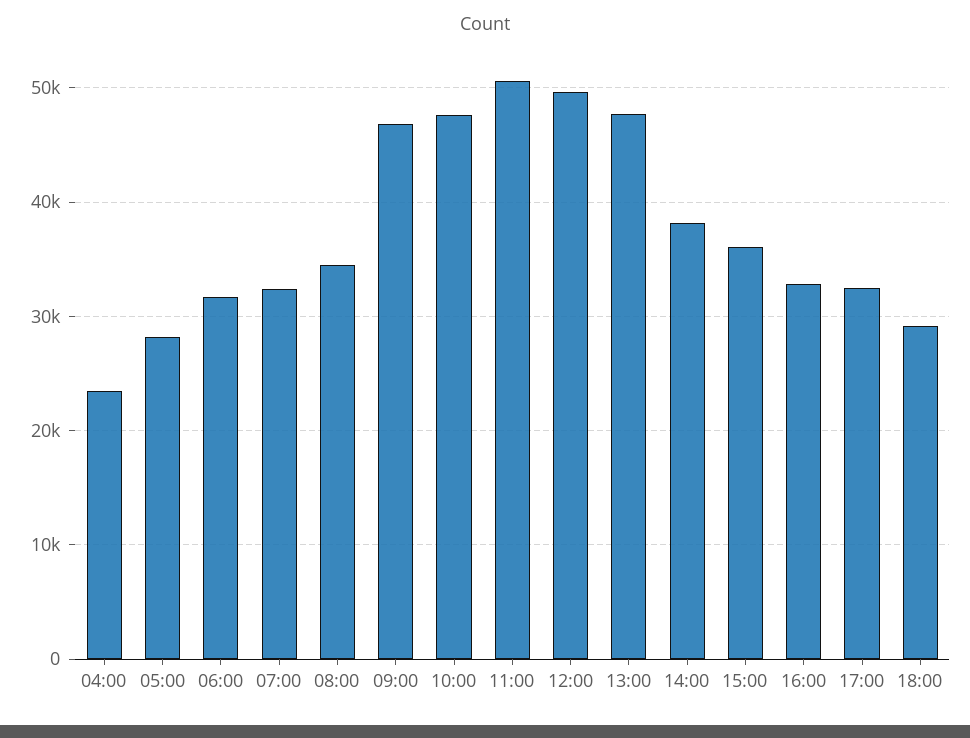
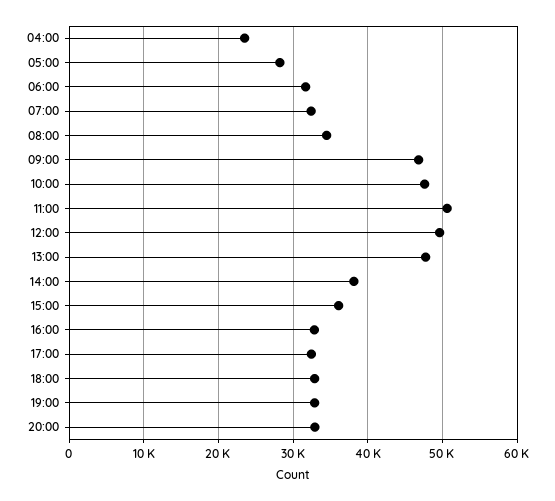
18:00: 29000 -> 33000
19:00: none -> 33000
20:00: none -> 33000

